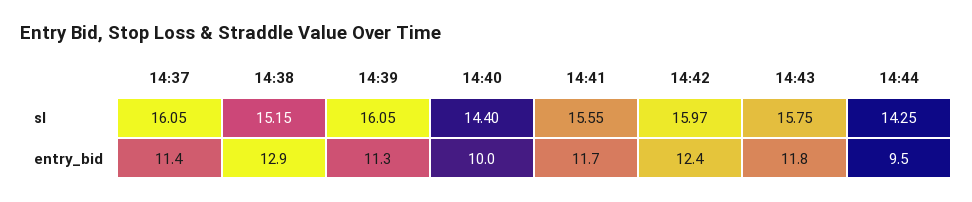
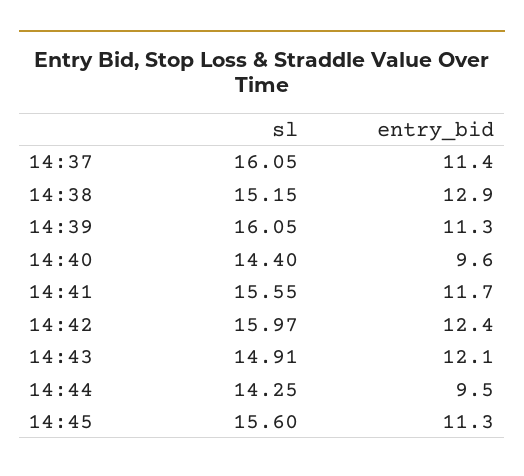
14:43, sl: 15.75 -> 14.91
14:40, entry_bid: 10 -> 9.6
14:43, entry_bid: 11.8 -> 12.1
14:45, sl: none -> 15.6
14:45, entry_bid: none -> 11.3

